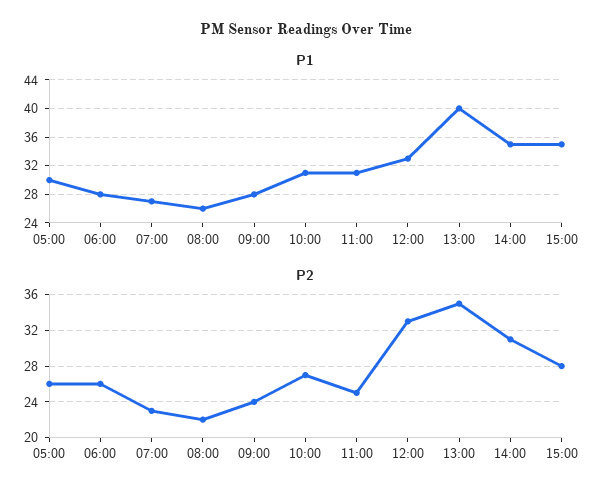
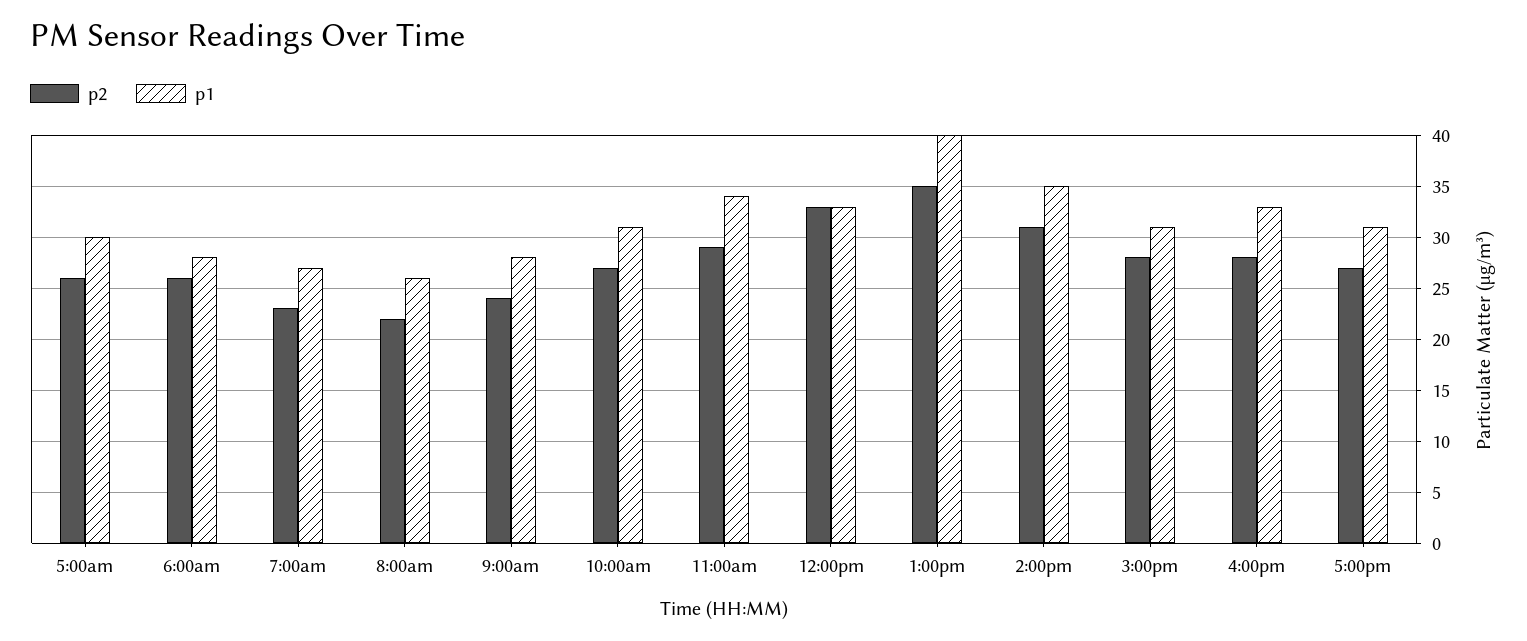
P1, 11:00: 31 -> 34
P1, 15:00: 35 -> 31
P2, 11:00: 25 -> 29
P2, 4:00pm: none -> 28
P1, 4:00pm: none -> 33
P2, 5:00pm: none -> 27
P1, 5:00pm: none -> 31

